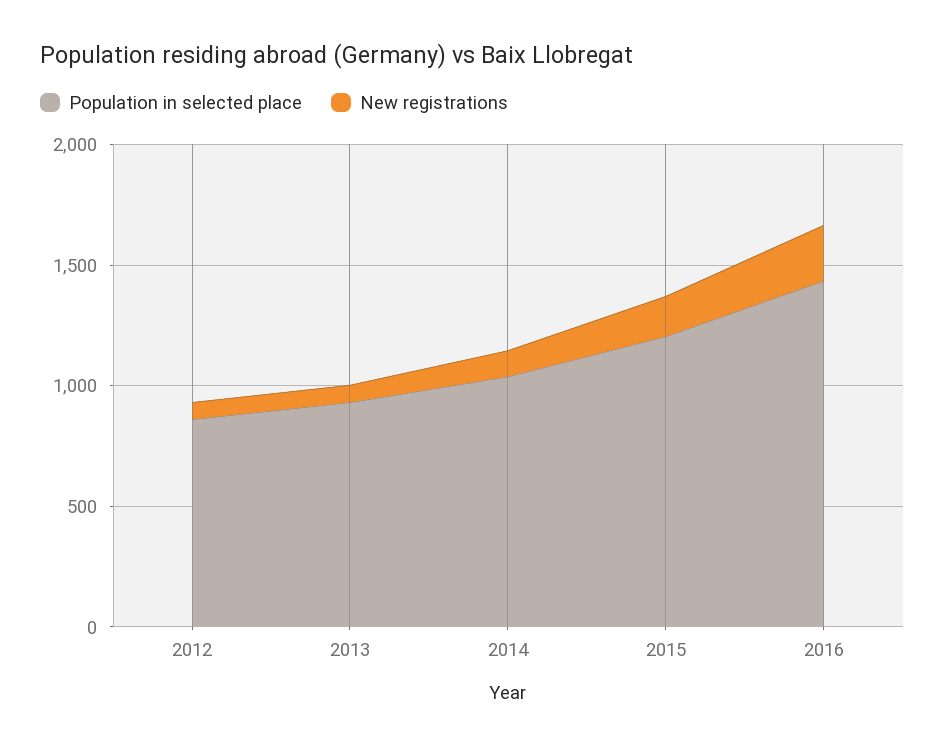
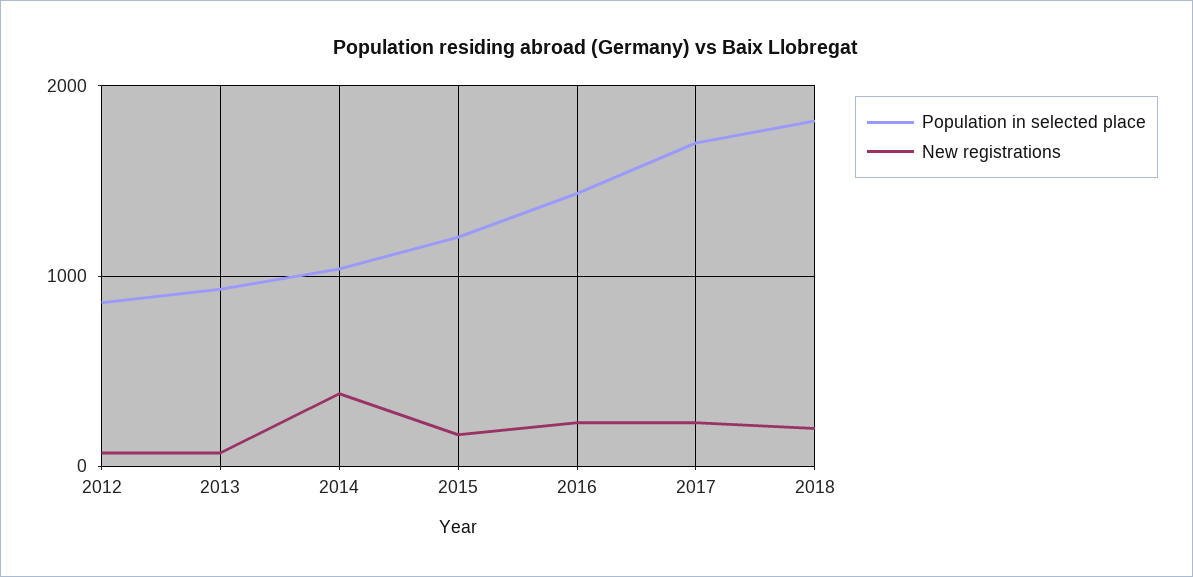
New registrations, 2014: 100 -> 400
Population in selected place, 2017: none -> 1700
New registrations, 2017: none -> 200
Population in selected place, 2018: none -> 1800
New registrations, 2018: none -> 200

